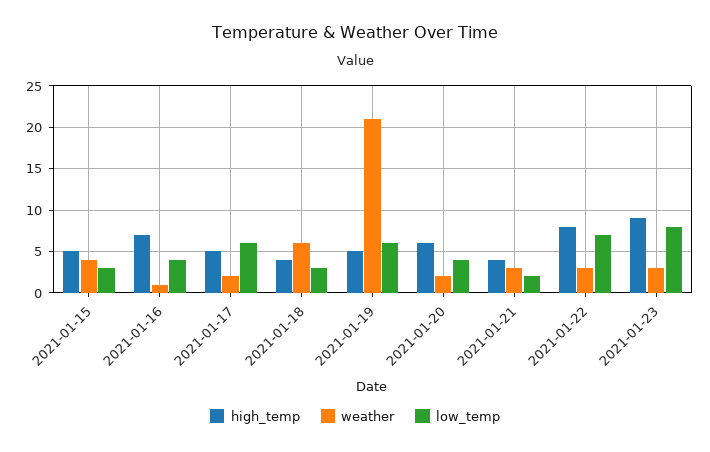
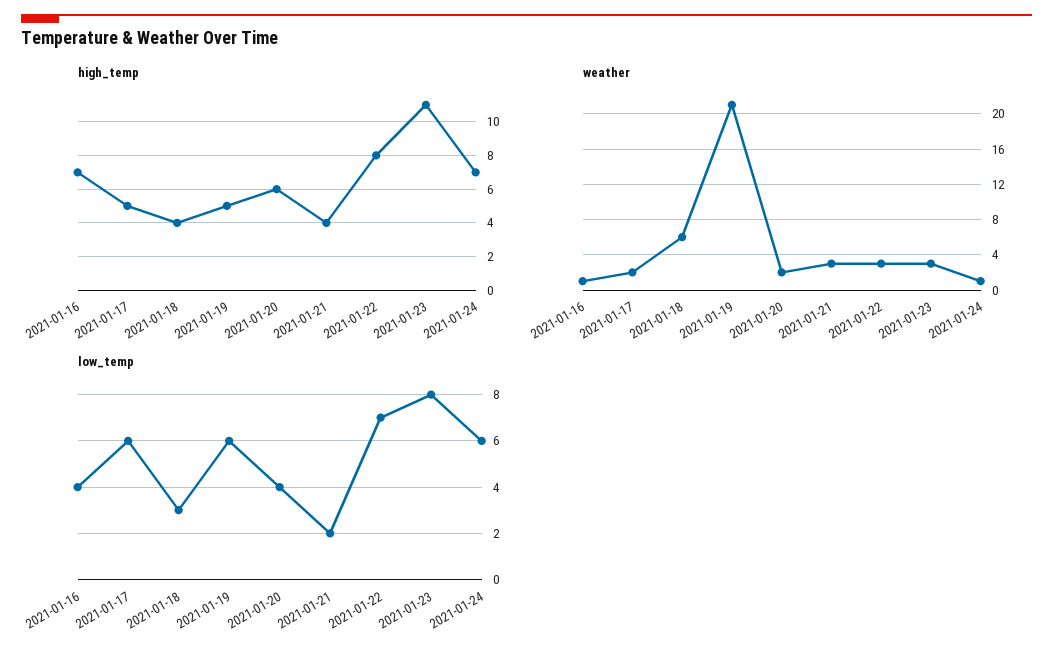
high_temp, 2021-01-15: 5 -> none
weather, 2021-01-15: 4 -> none
low_temp, 2021-01-15: 3 -> none
high_temp, 2021-01-23: 9 -> 11
high_temp, 2021-01-24: none -> 7
weather, 2021-01-24: none -> 1
low_temp, 2021-01-24: none -> 6

